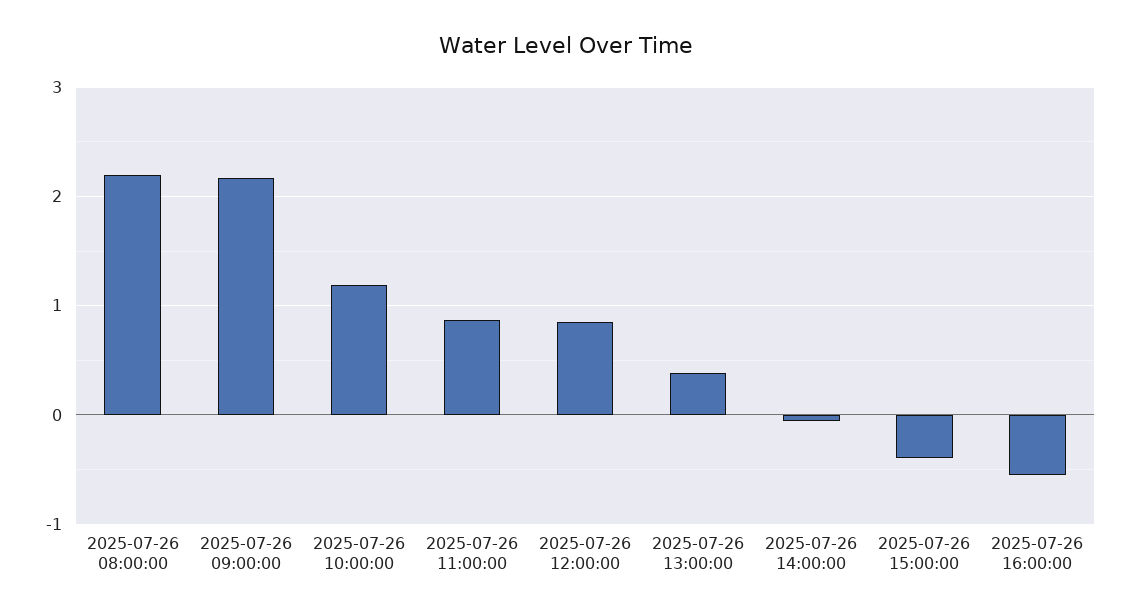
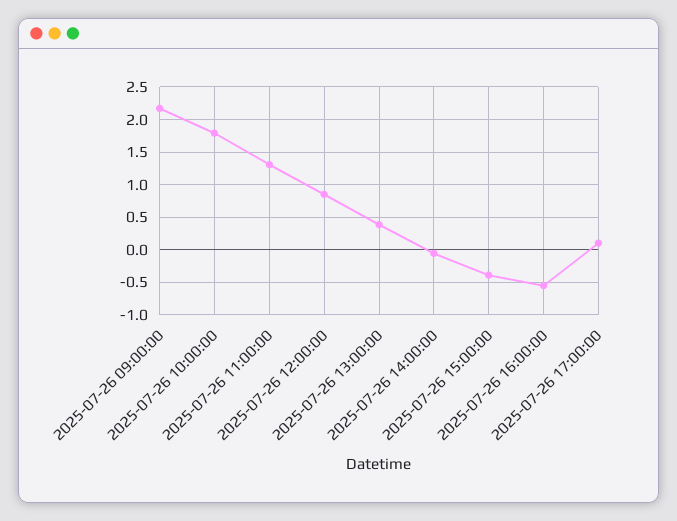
2025-07-26 08:00:00: 2.2 -> none
2025-07-26 10:00:00: 1.2 -> 1.8
2025-07-26 11:00:00: 0.9 -> 1.3
2025-07-26 17:00:00: none -> 0.1

